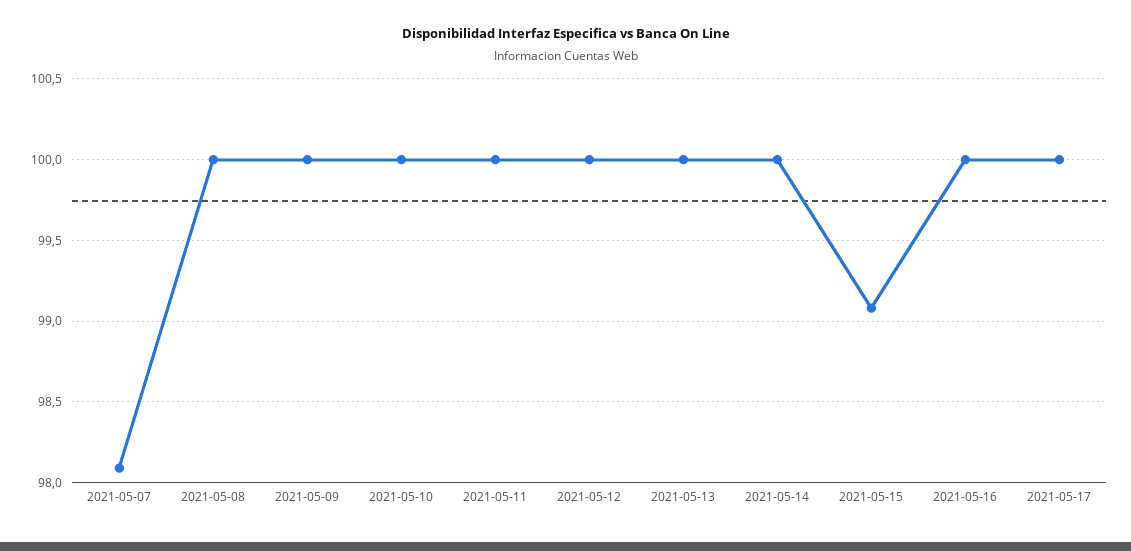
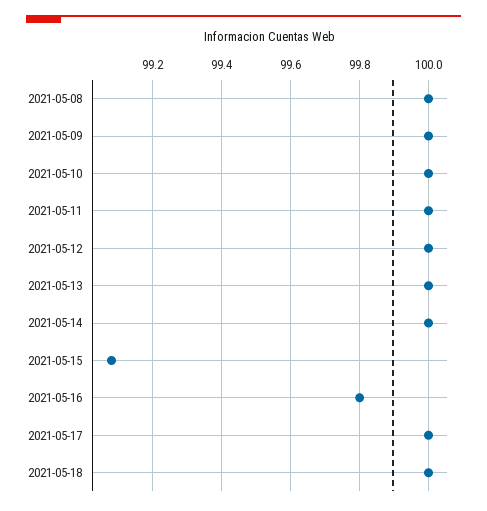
2021-05-07: 98.1 -> none
2021-05-16: 100 -> 99.8
2021-05-18: none -> 100

